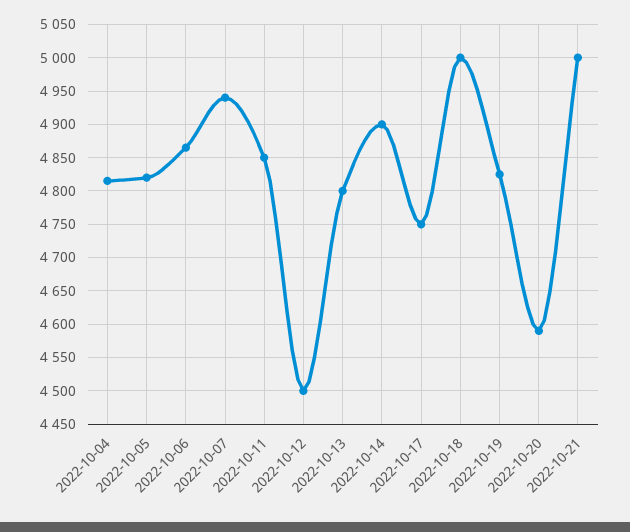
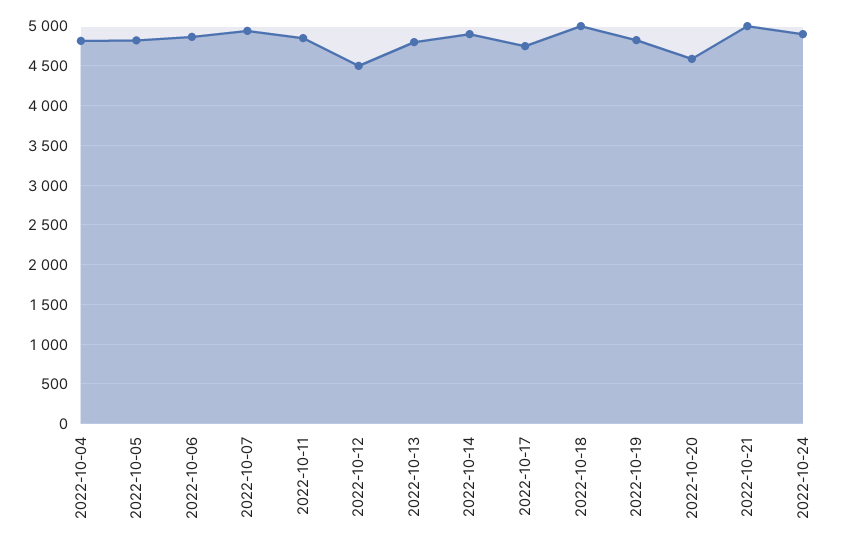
2022-10-24: none -> 4900

